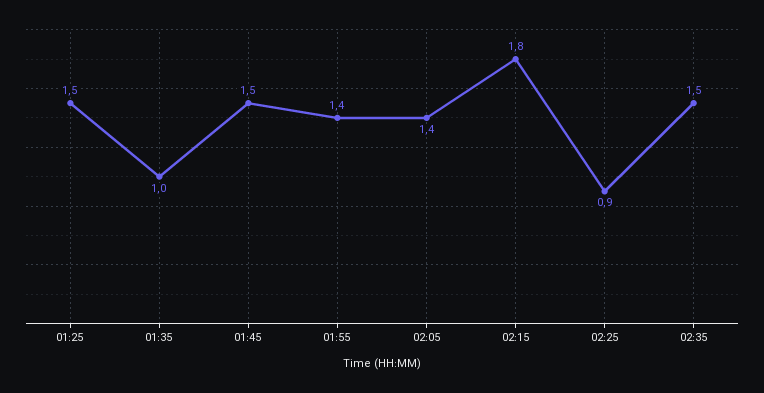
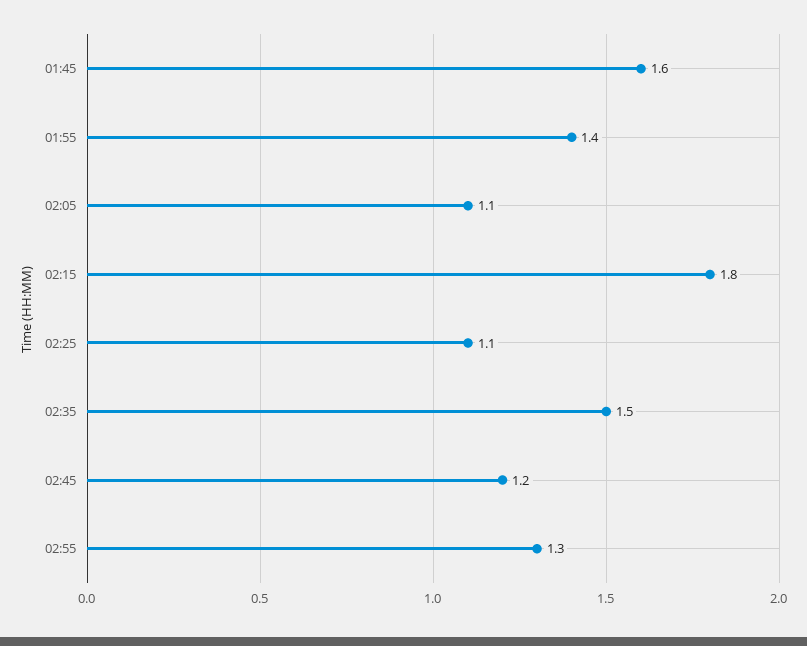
01:25: 1.5 -> none
01:35: 1 -> none
01:45: 1.5 -> 1.6
02:05: 1.4 -> 1.1
02:25: 0.9 -> 1.1
02:45: none -> 1.2
02:55: none -> 1.3

